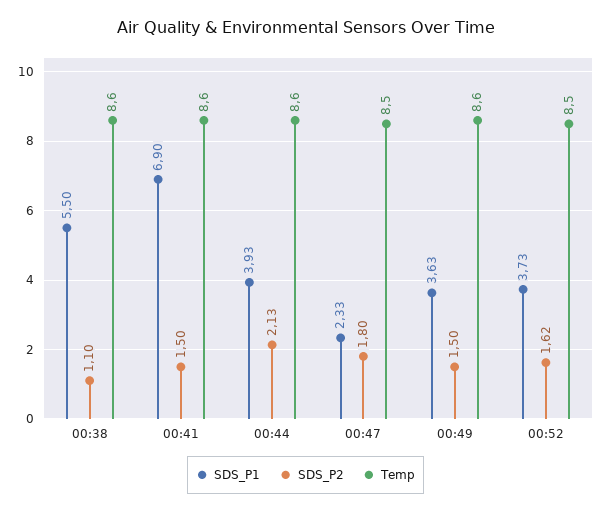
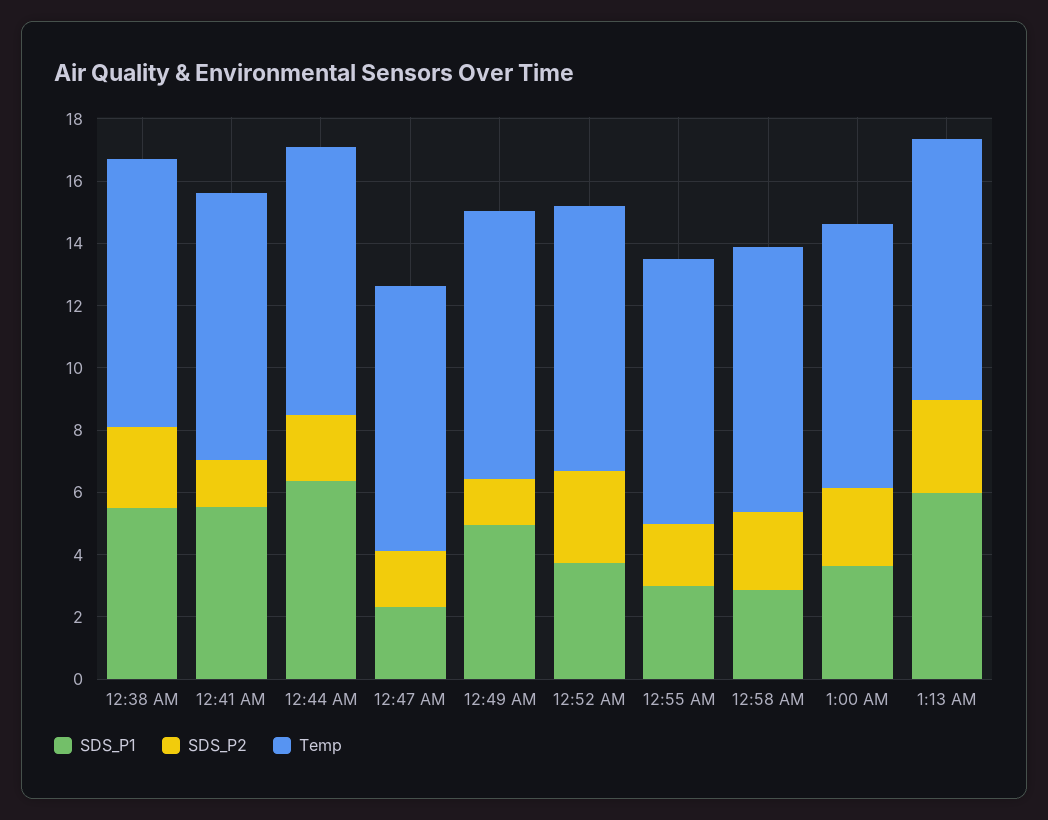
SDS_P2, 00:38: 1.1 -> 2.5
SDS_P1, 00:41: 6.9 -> 5.5
SDS_P1, 00:44: 3.93 -> 6.5
SDS_P1, 00:49: 3.63 -> 5
SDS_P2, 00:52: 1.62 -> 3
SDS_P1, 12:55 AM: none -> 3
SDS_P2, 12:55 AM: none -> 2
Temp, 12:55 AM: none -> 8.5
SDS_P1, 12:58 AM: none -> 3
SDS_P2, 12:58 AM: none -> 2.5
Temp, 12:58 AM: none -> 8.5
SDS_P1, 1:00 AM: none -> 3.5
SDS_P2, 1:00 AM: none -> 2.5
Temp, 1:00 AM: none -> 8.5
SDS_P1, 1:13 AM: none -> 6
SDS_P2, 1:13 AM: none -> 3
Temp, 1:13 AM: none -> 8.5

